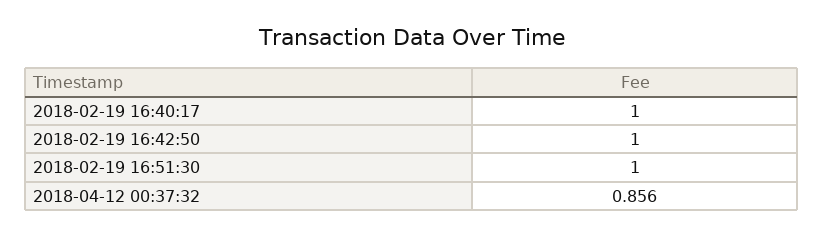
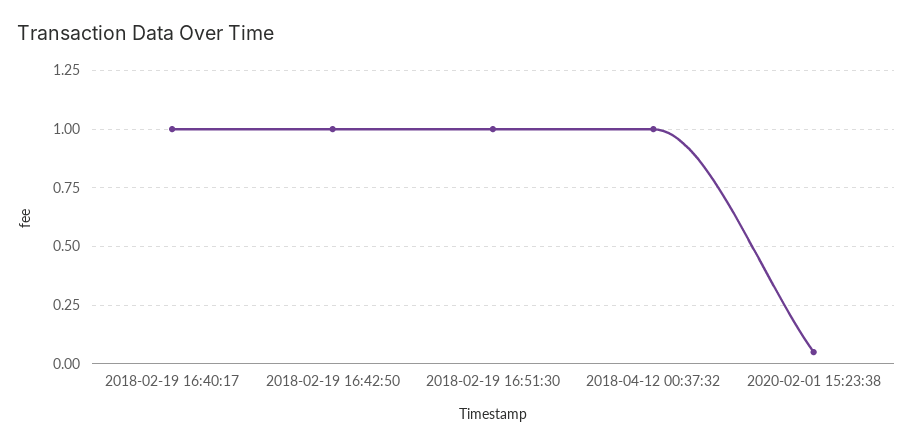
2018-04-12 00:37:32: 0.856 -> 1
2020-02-01 15:23:38: none -> 0.05

